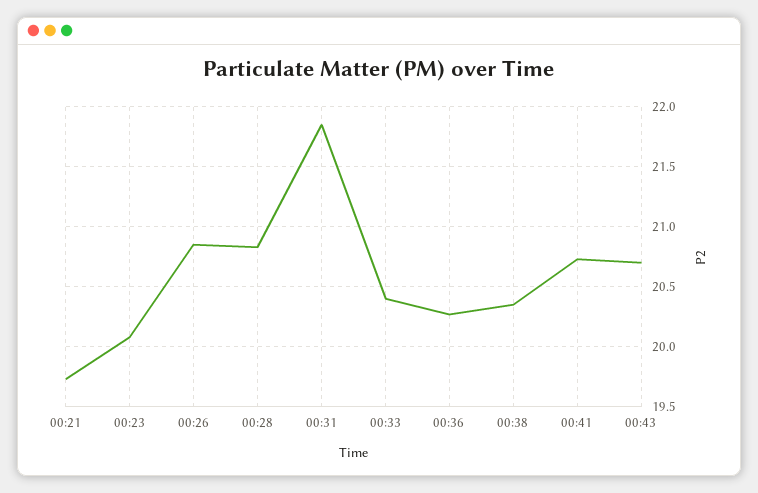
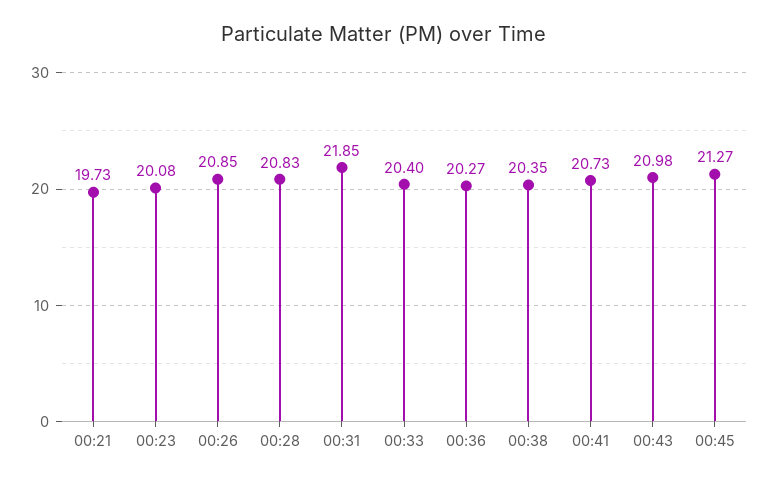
00:43: 20.7 -> 20.98
00:45: none -> 21.27

